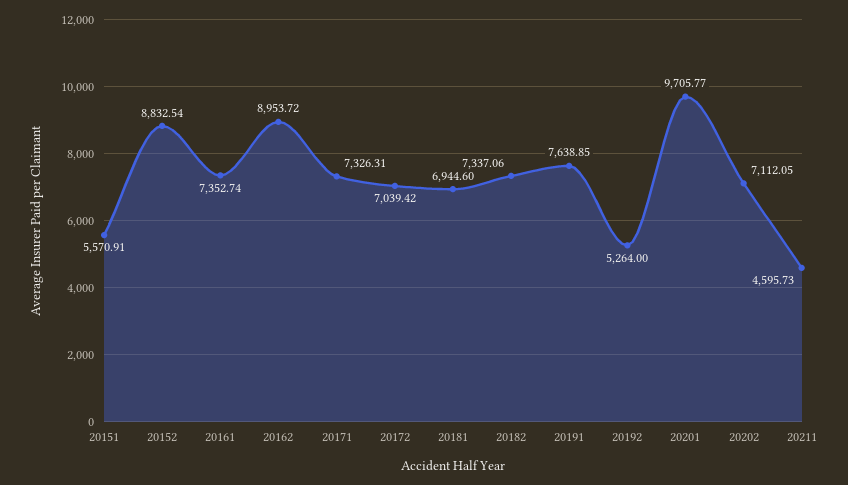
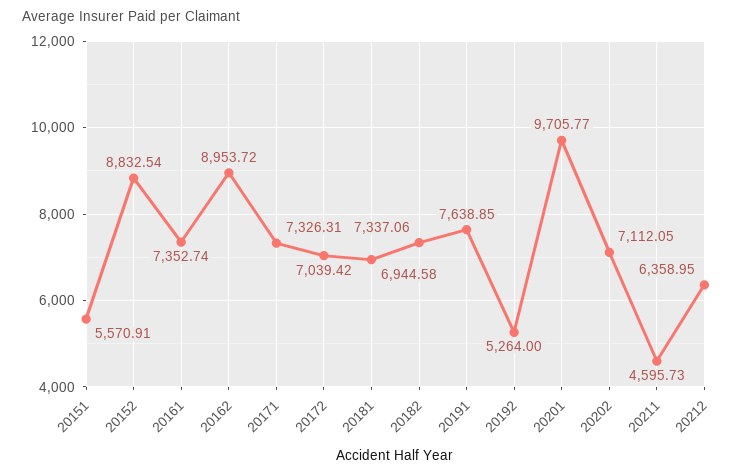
20181: 6944.6 -> 6944.58
20212: none -> 6358.95

